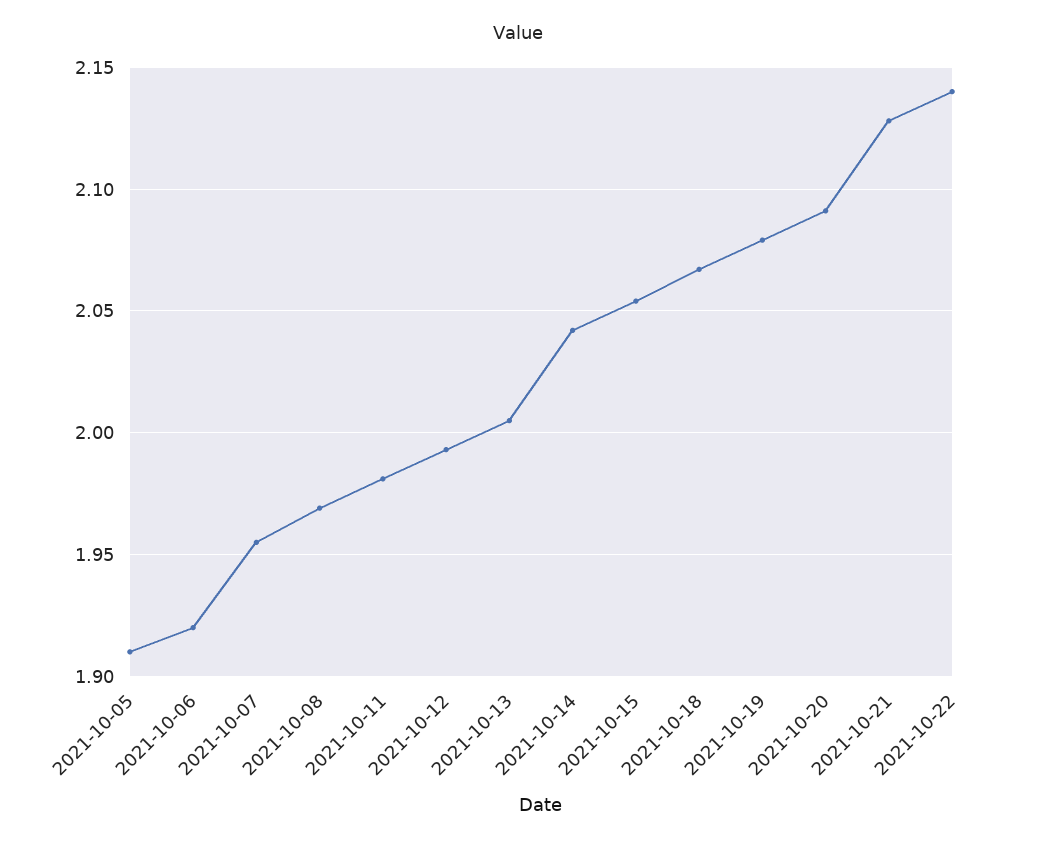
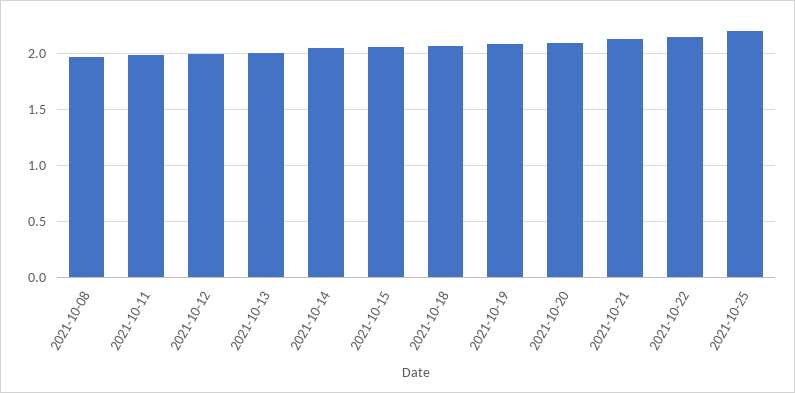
2021-10-05: 1.91 -> none
2021-10-06: 1.92 -> none
2021-10-07: 1.955 -> none
2021-10-25: none -> 2.2

